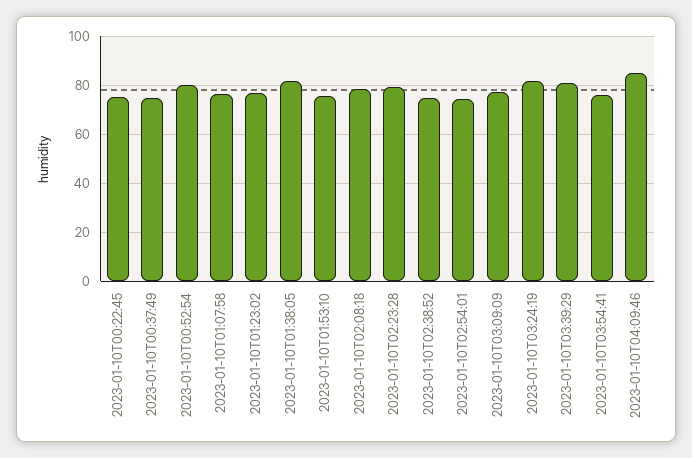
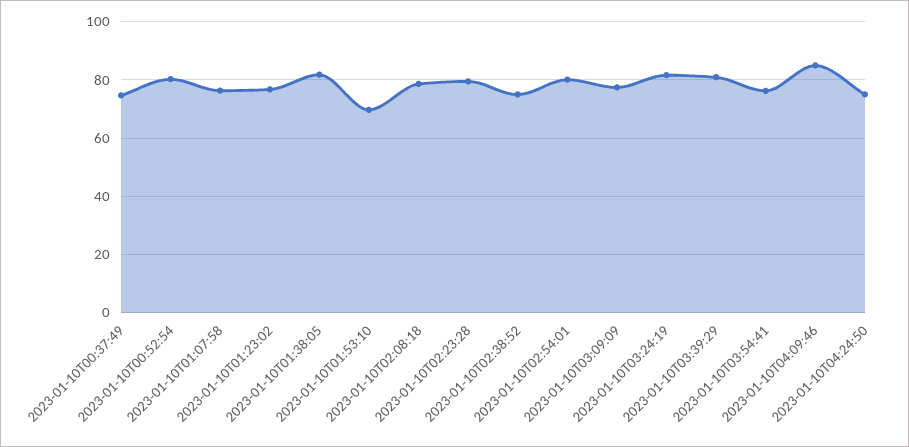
2023-01-10T00:22:45: 75 -> none
2023-01-10T01:53:10: 75 -> 70
2023-01-10T02:54:01: 75 -> 80
2023-01-10T04:24:50: none -> 75

